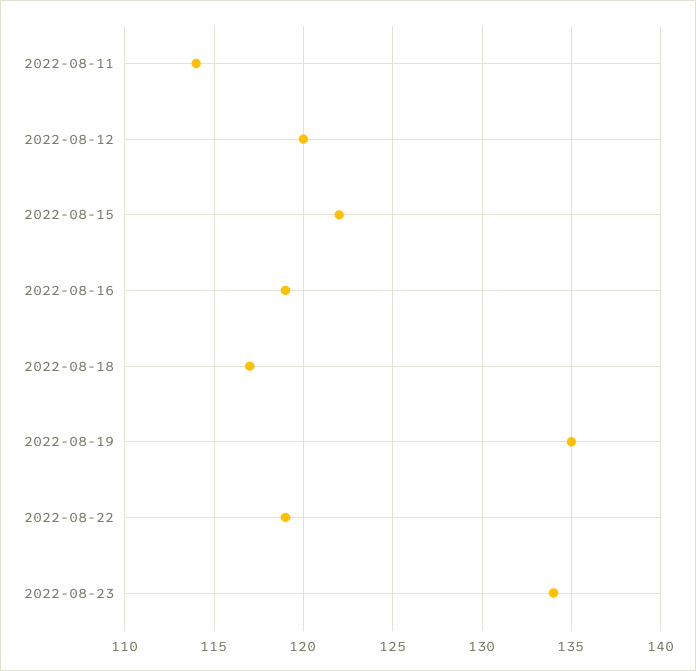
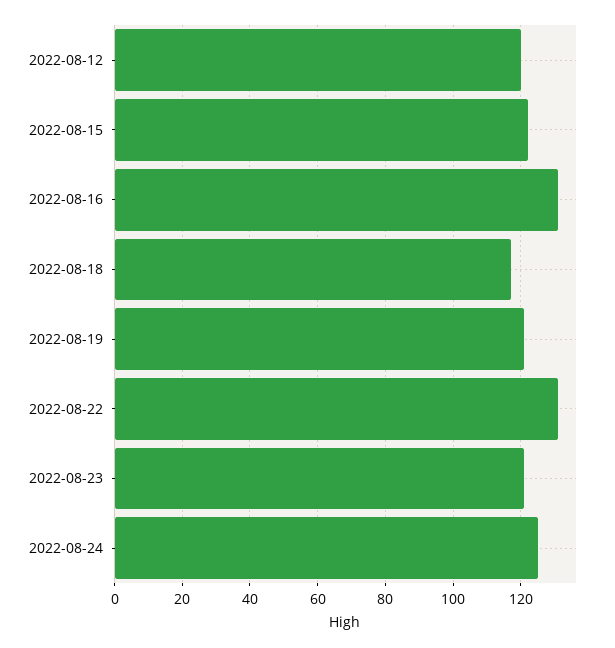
2022-08-11: 114 -> none
2022-08-16: 119 -> 130
2022-08-19: 135 -> 120
2022-08-22: 119 -> 130
2022-08-23: 134 -> 120
2022-08-24: none -> 125

